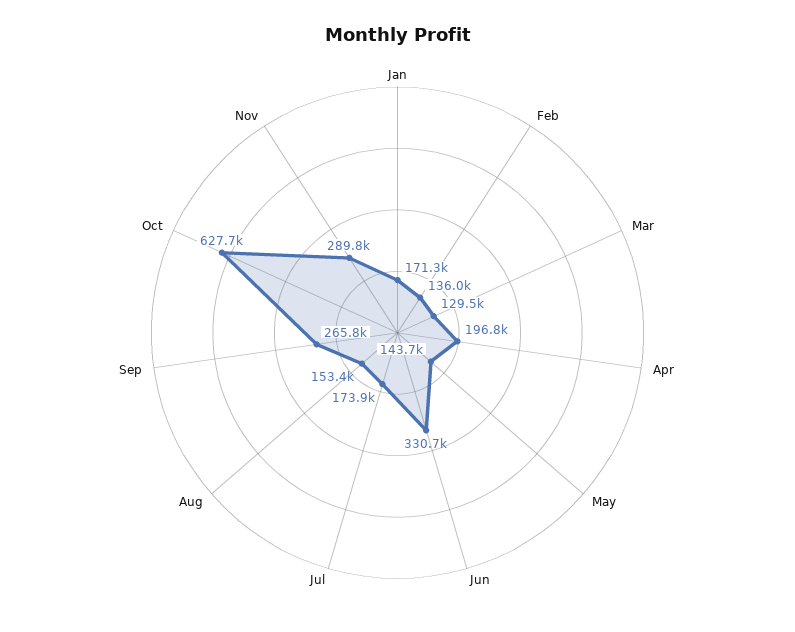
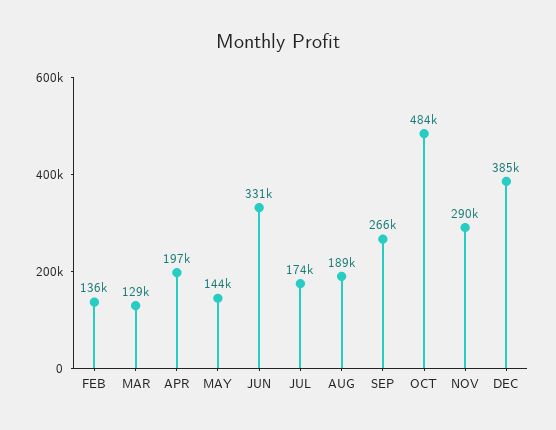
Jan: 171300 -> none
Aug: 153400 -> 189000
Oct: 627700 -> 484000
DEC: none -> 385000

